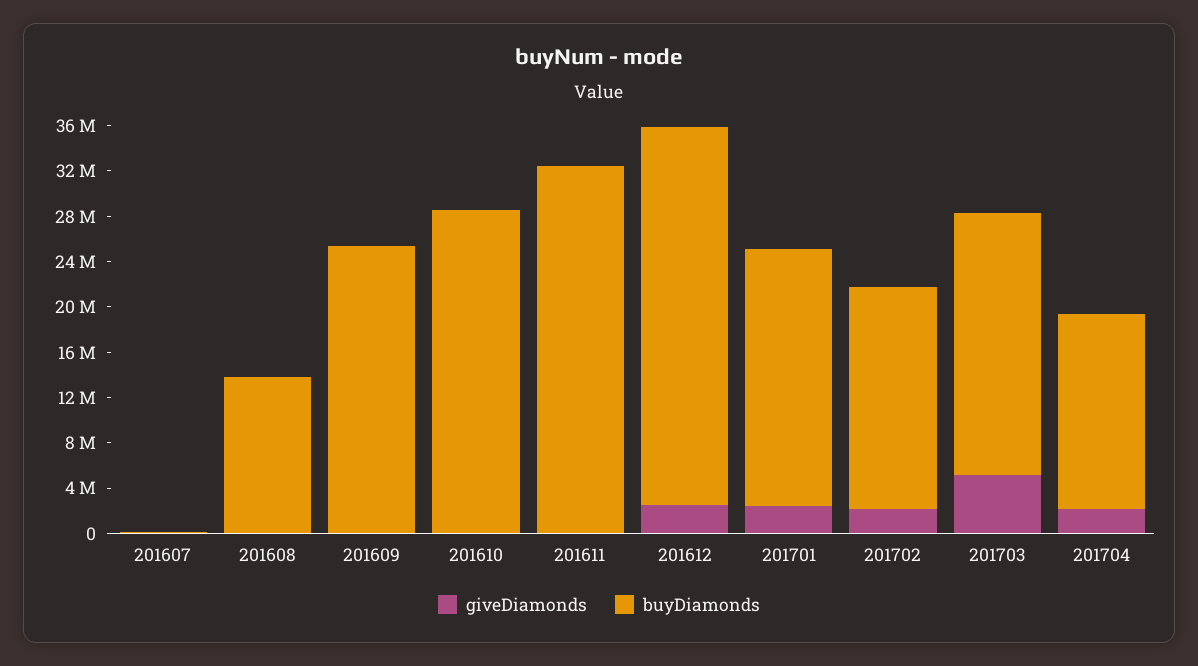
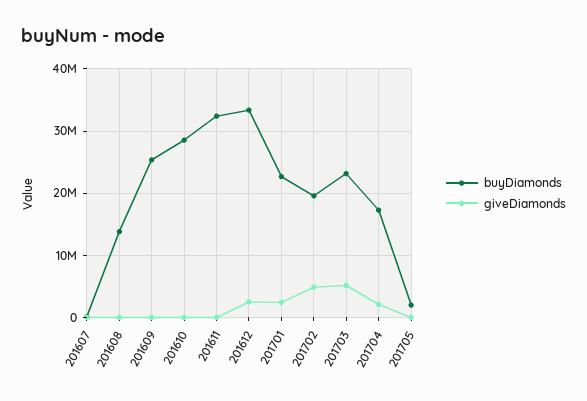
giveDiamonds, 201702: 2000000 -> 5000000
buyDiamonds, 201705: none -> 2000000
giveDiamonds, 201705: none -> 0

